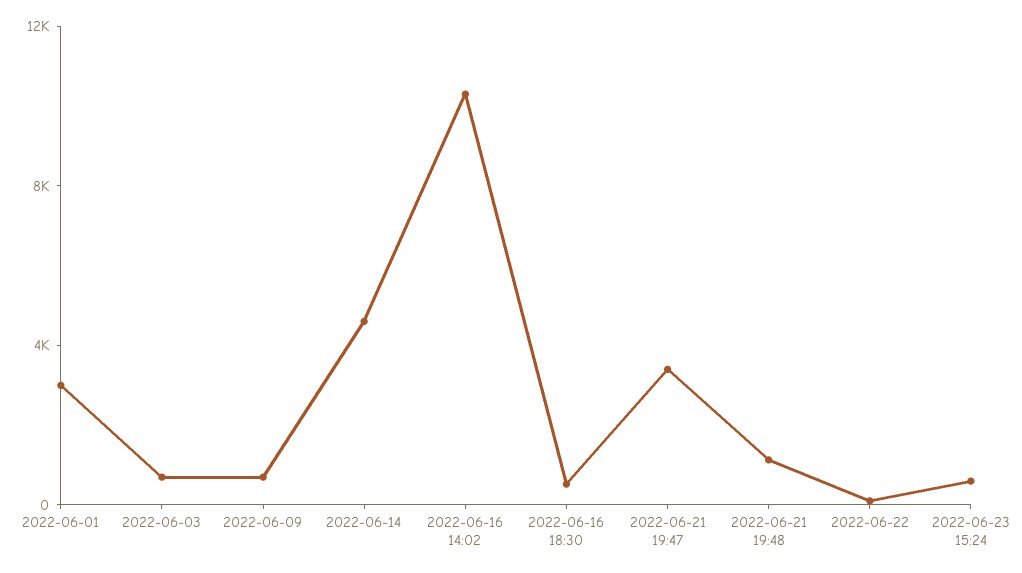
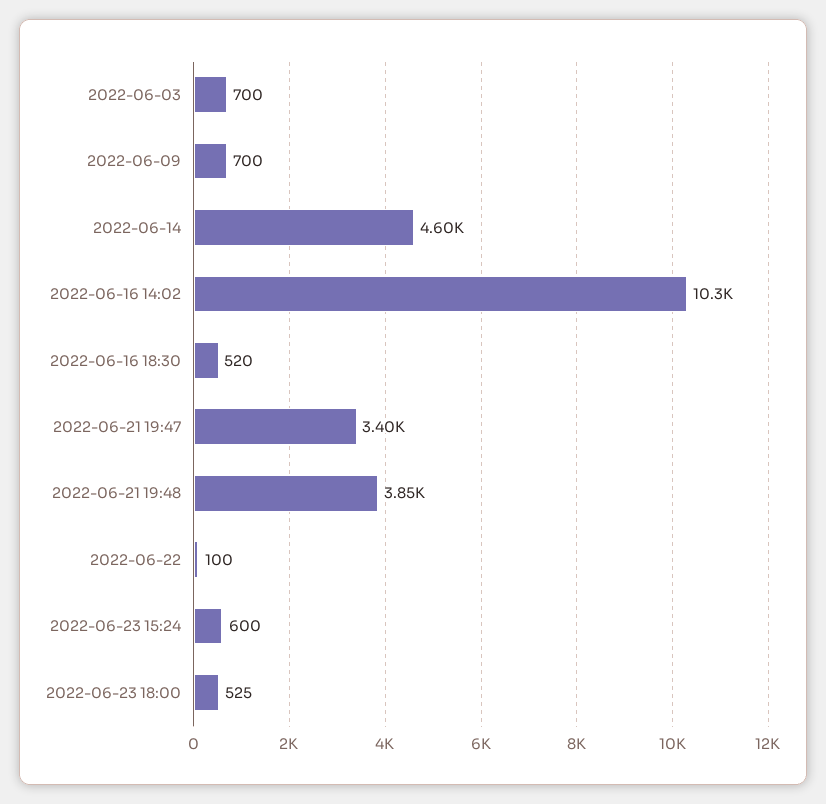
2022-06-01: 3000 -> none
2022-06-21 19:48: 1000 -> 3850
2022-06-23 18:00: none -> 525

